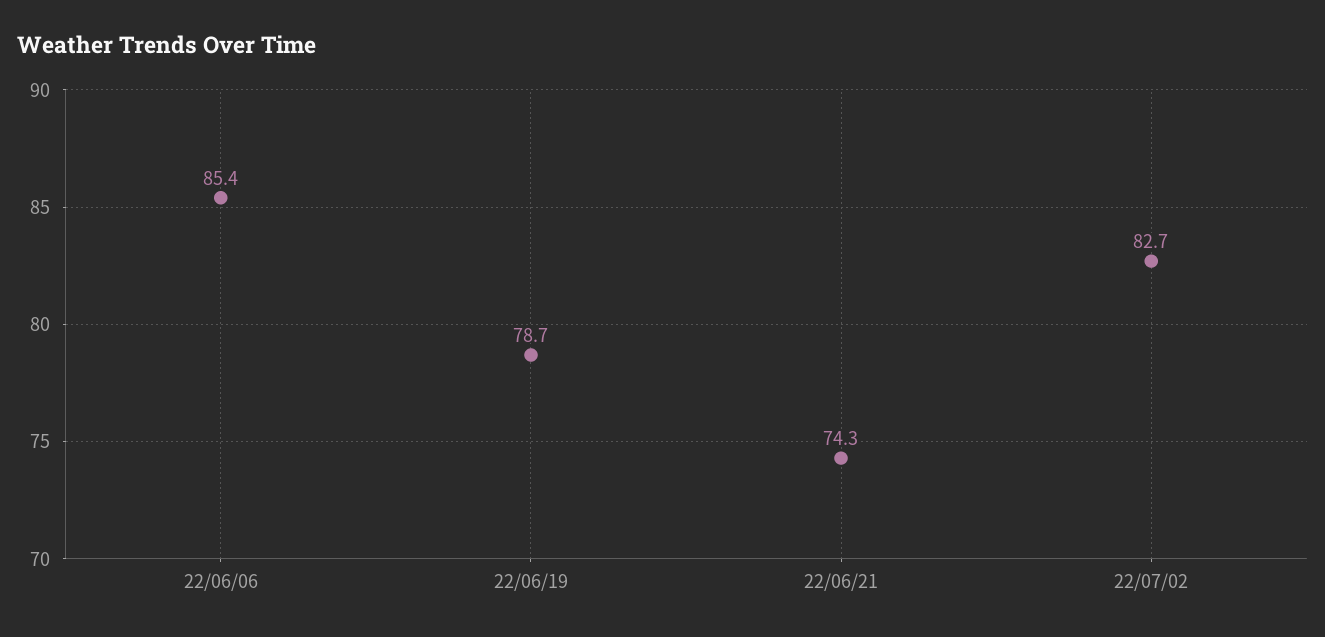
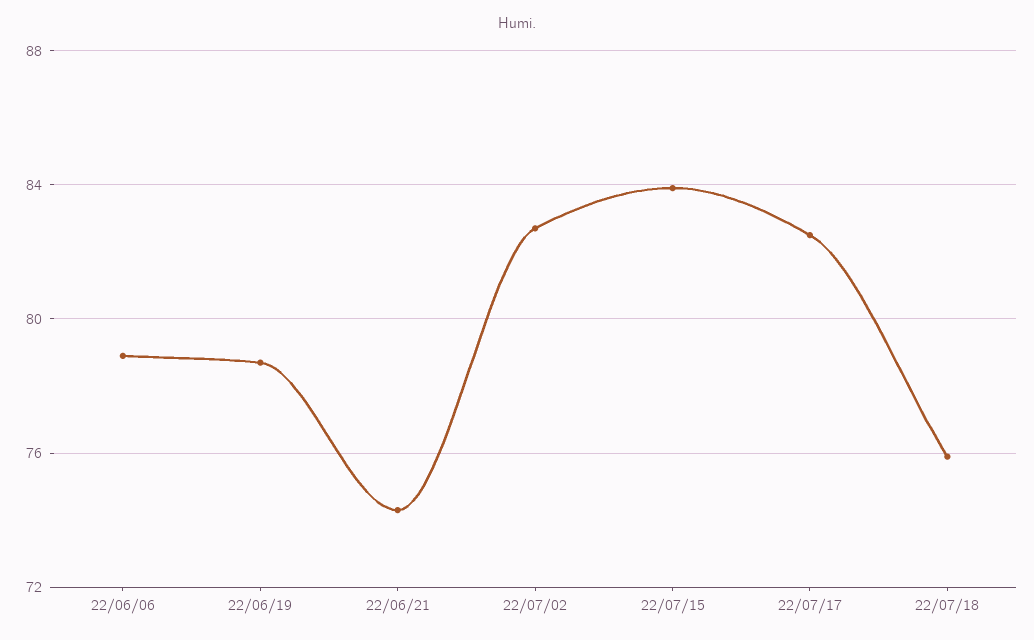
22/06/06: 85.4 -> 79
22/07/15: none -> 84
22/07/17: none -> 82.5
22/07/18: none -> 76

